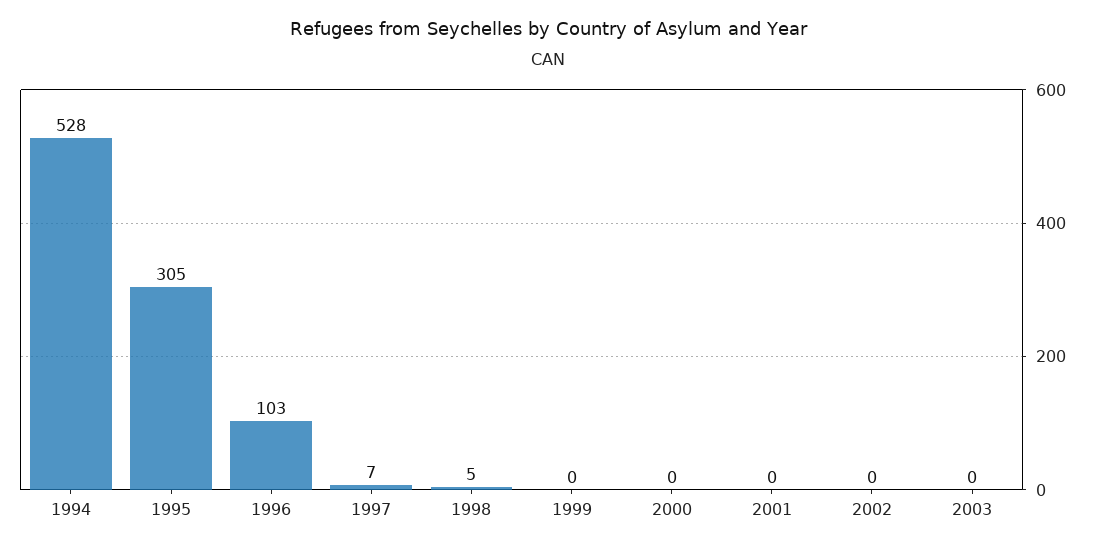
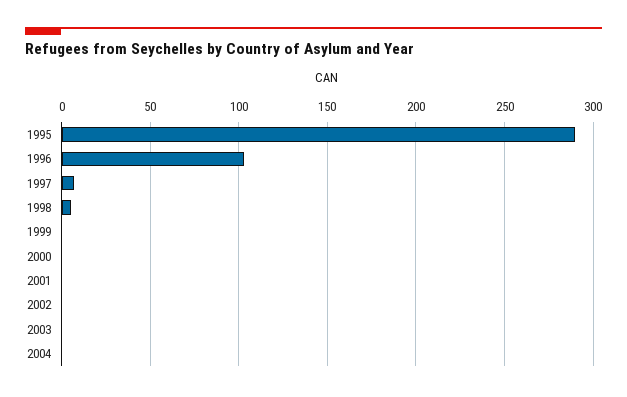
1994: 528 -> none
1995: 305 -> 290
2004: none -> 0

